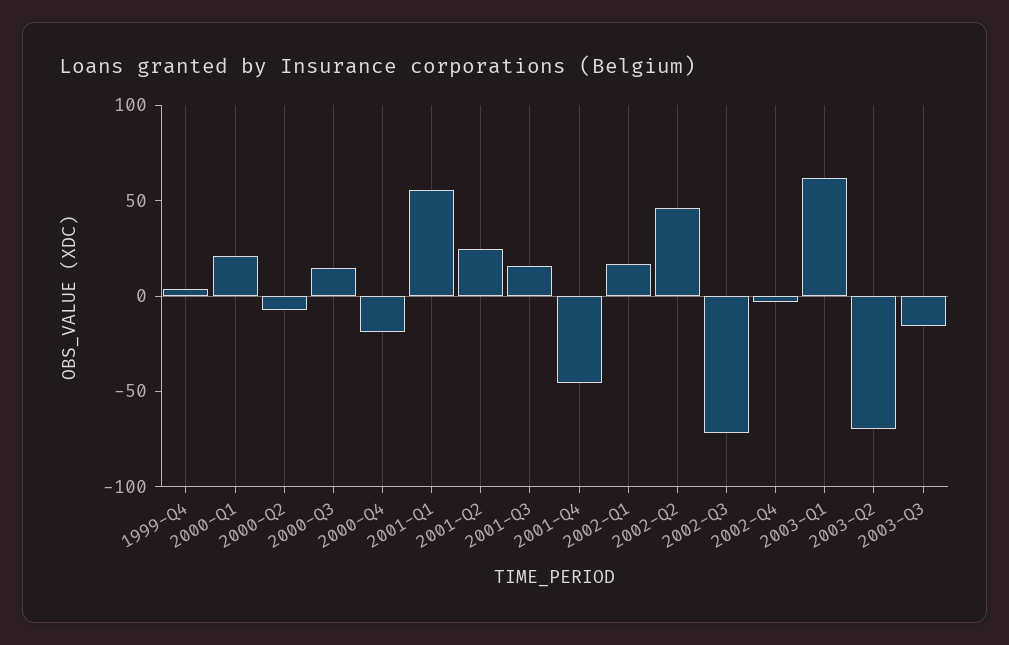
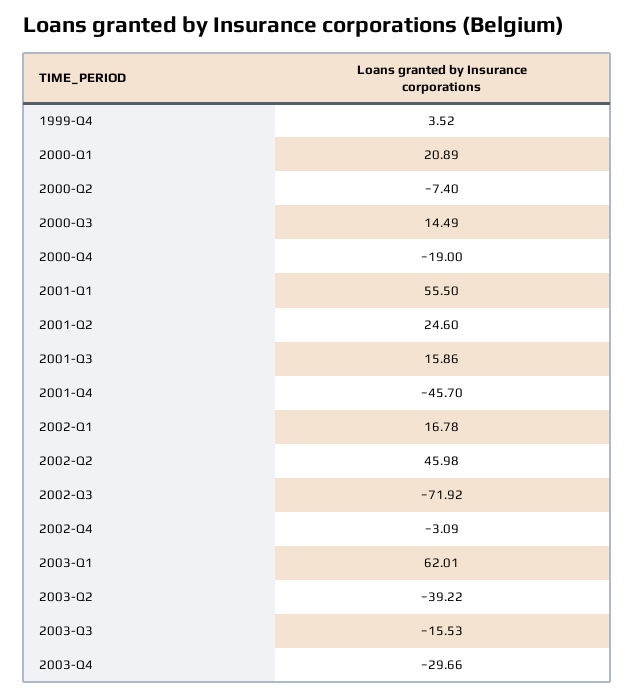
2003-Q2: -70 -> -39.22
2003-Q4: none -> -29.66

